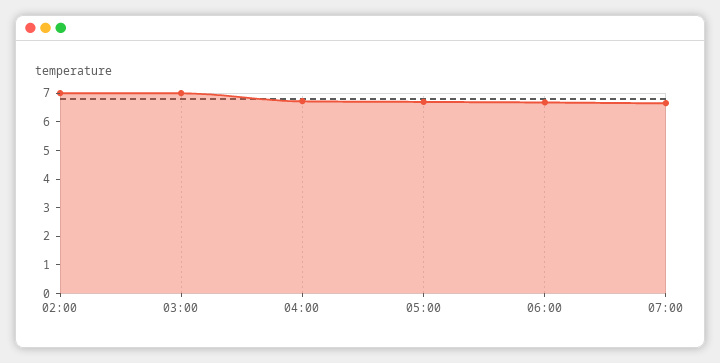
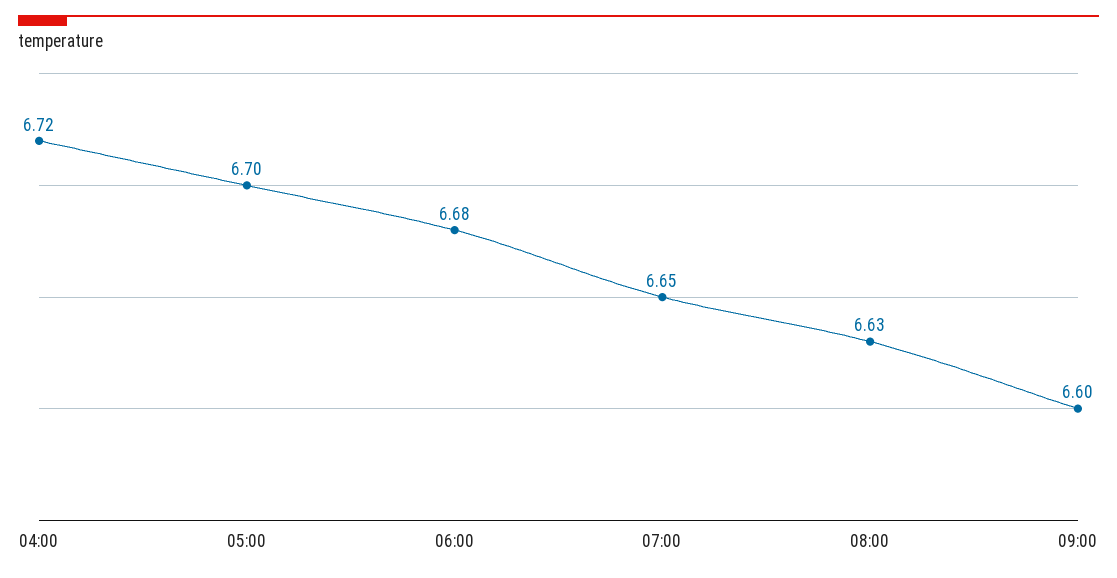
02:00: 7 -> none
03:00: 7 -> none
08:00: none -> 6.63
09:00: none -> 6.6

